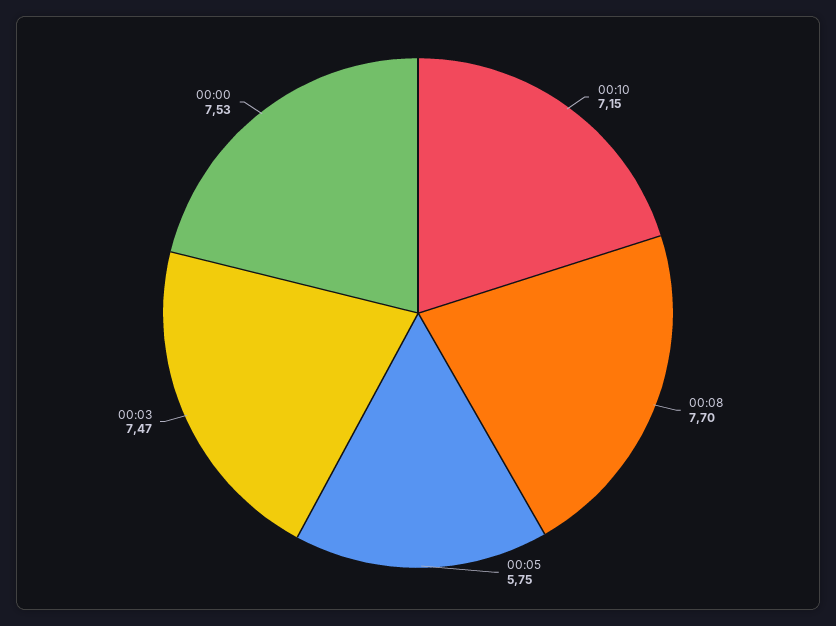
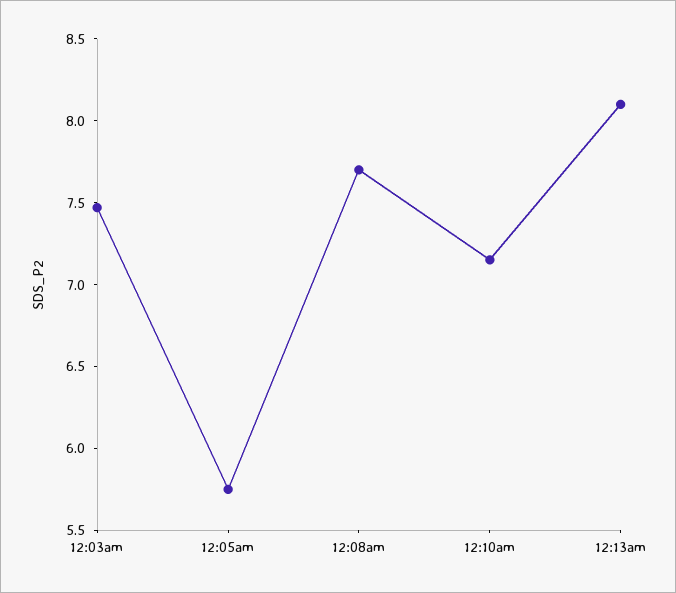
00:00: 7.53 -> none
12:13am: none -> 8.1

